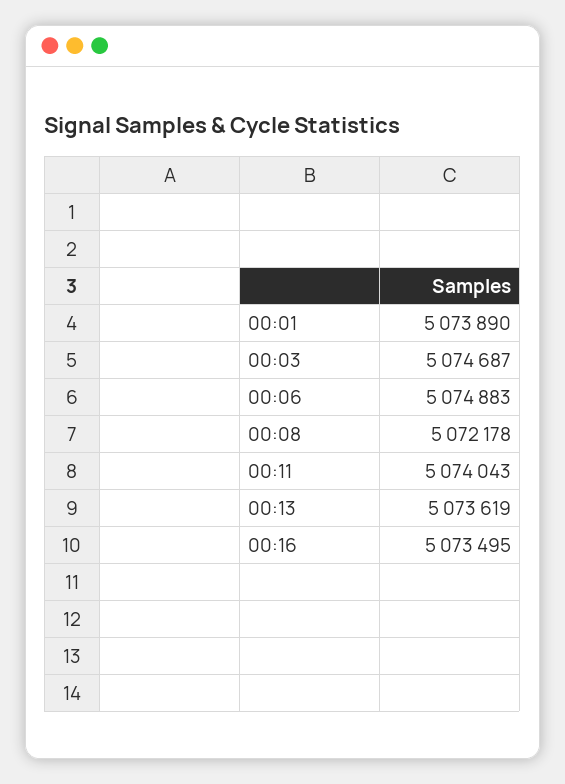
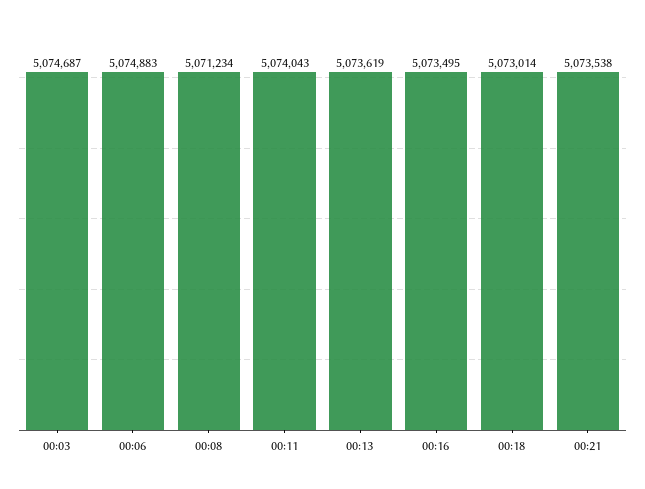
00:01: 5073890 -> none
00:08: 5072178 -> 5071234
00:18: none -> 5073014
00:21: none -> 5073538

